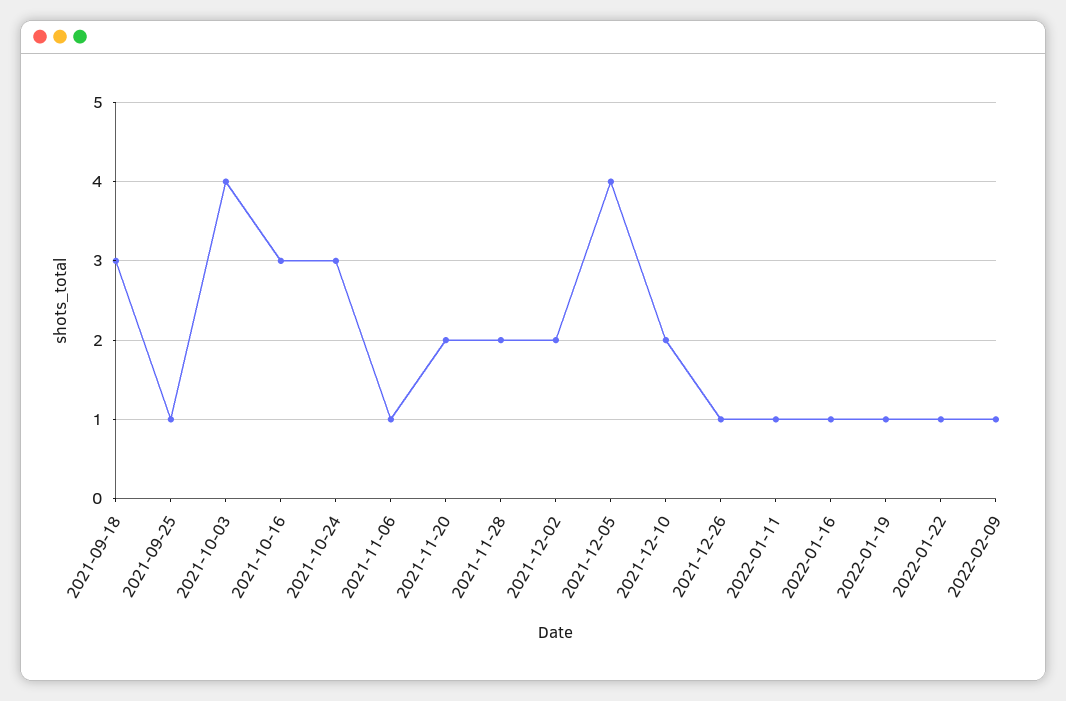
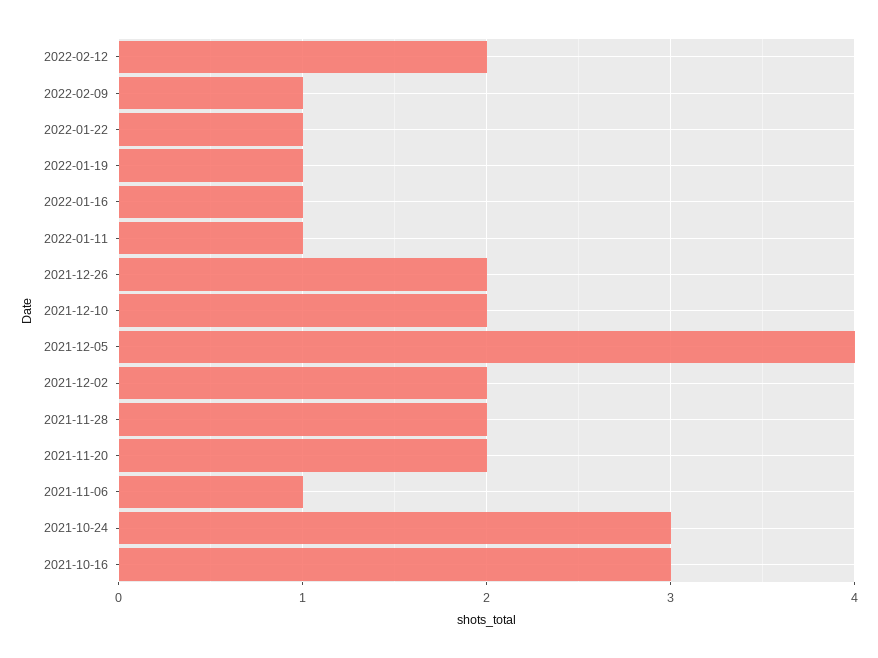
2021-09-18: 3 -> none
2021-09-25: 1 -> none
2021-10-03: 4 -> none
2021-12-26: 1 -> 2
2022-02-12: none -> 2

